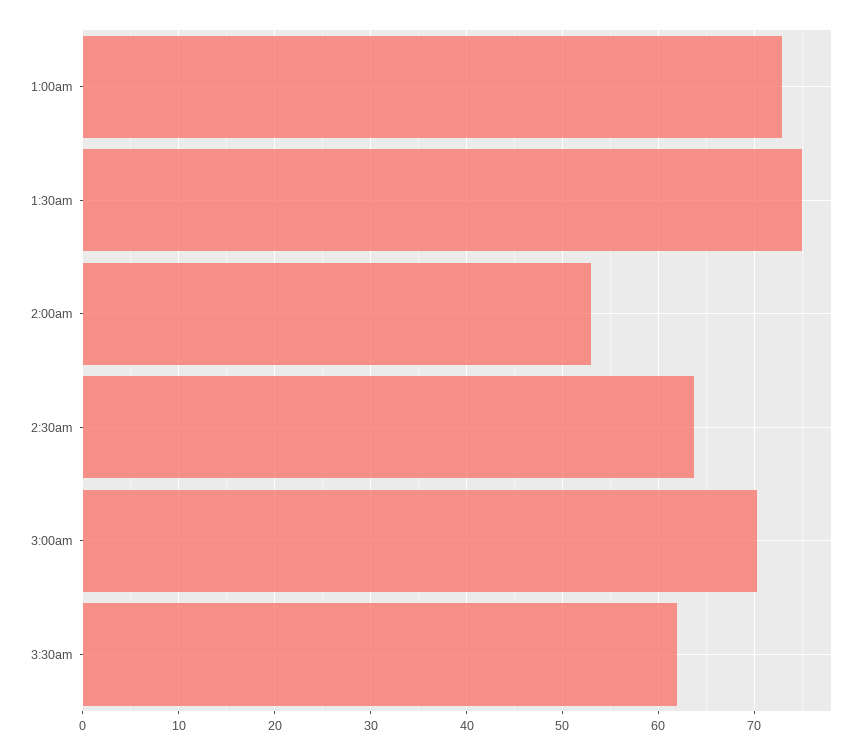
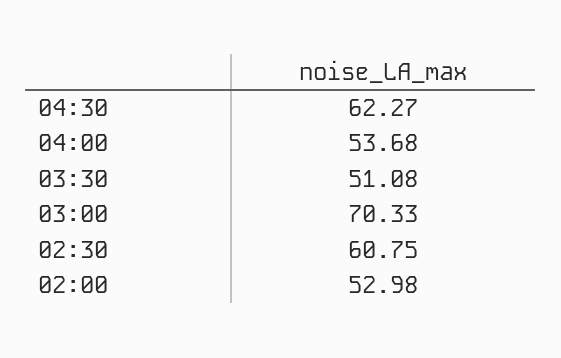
1:00am: 73 -> none
1:30am: 75 -> none
2:30am: 64 -> 60.75
3:30am: 62 -> 51.08
04:30: none -> 62.27
04:00: none -> 53.68

